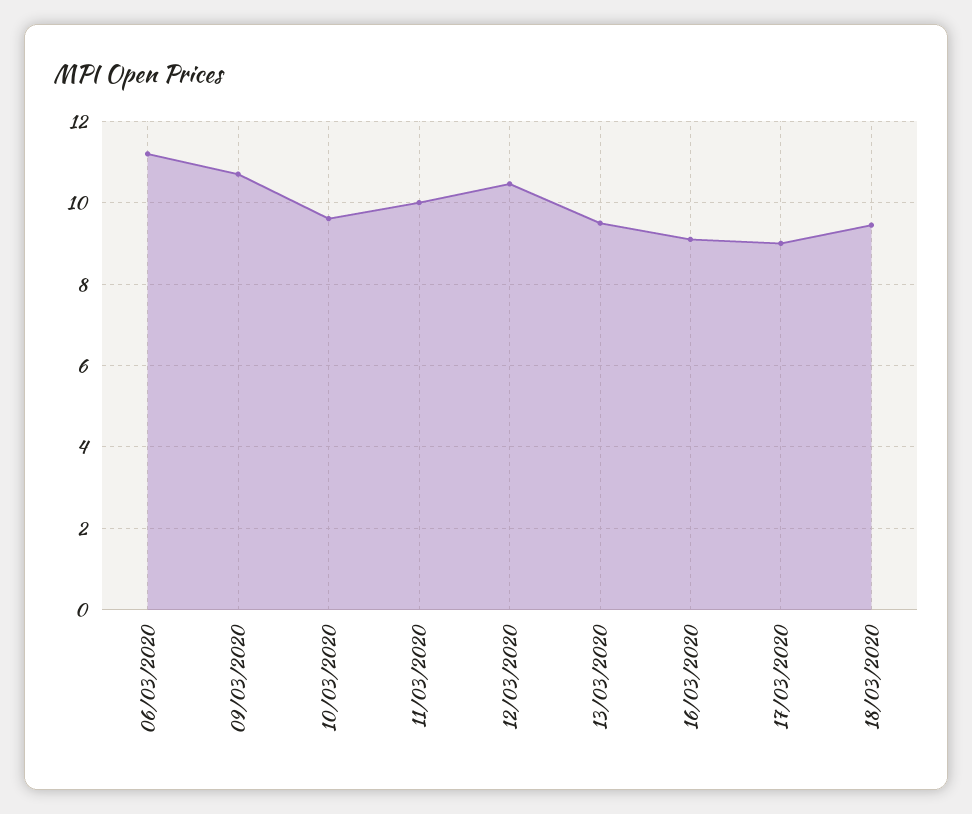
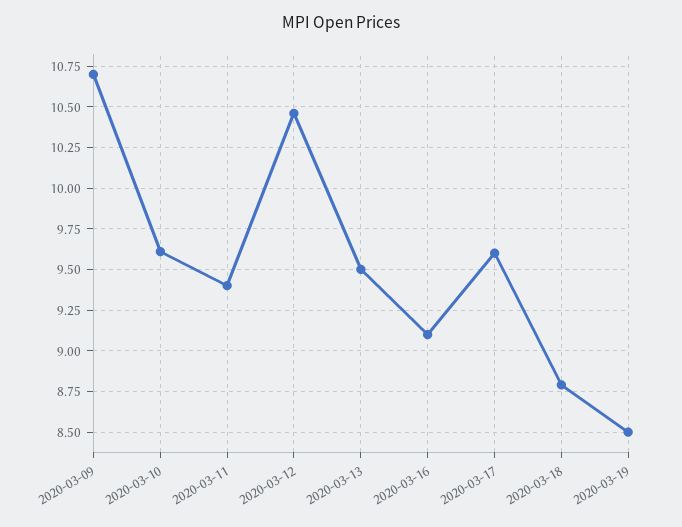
06/03/2020: 11.2 -> none
11/03/2020: 10 -> 9.4
17/03/2020: 9 -> 9.6
18/03/2020: 9.4 -> 8.8
2020-03-19: none -> 8.5

